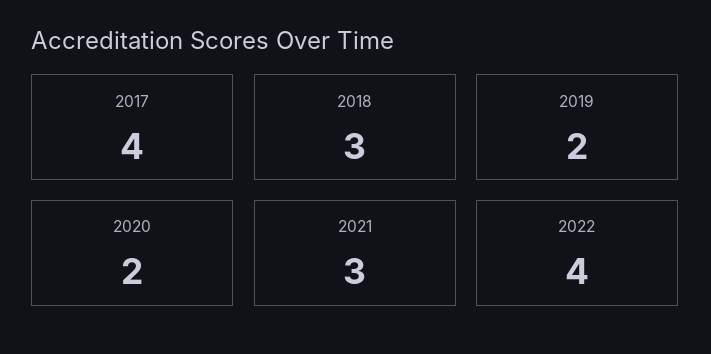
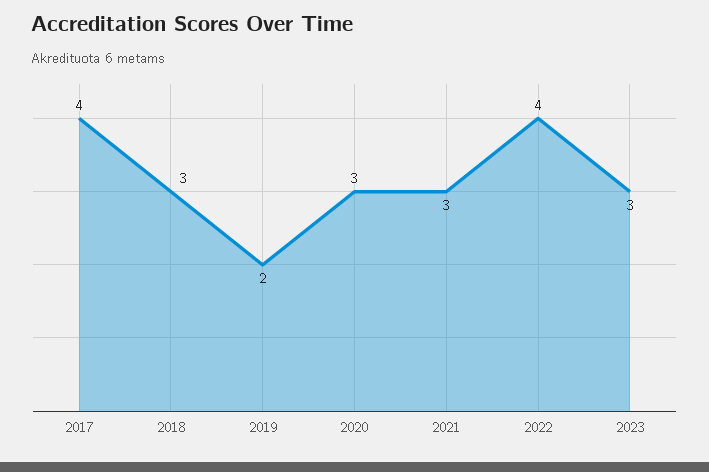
2020: 2 -> 3
2023: none -> 3

